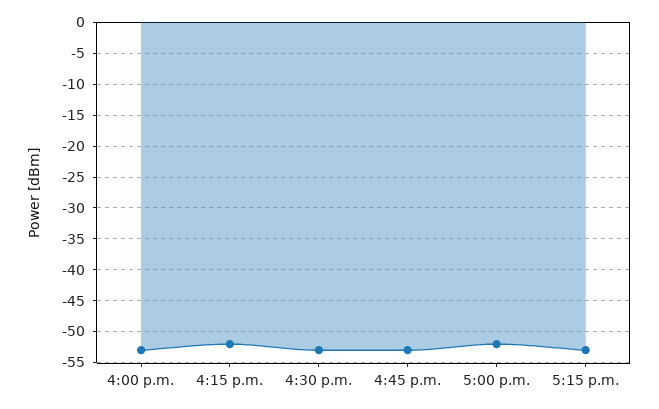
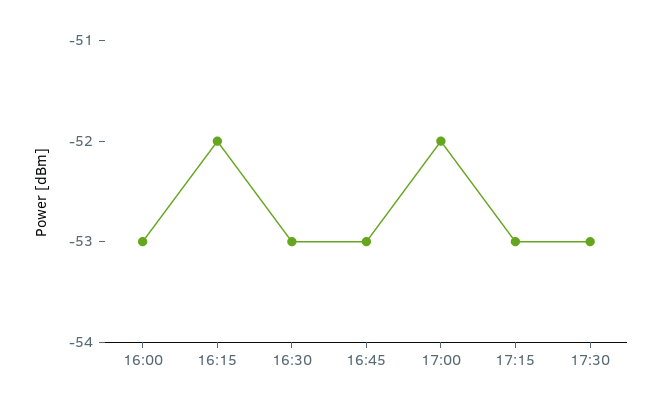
17:30: none -> -53

